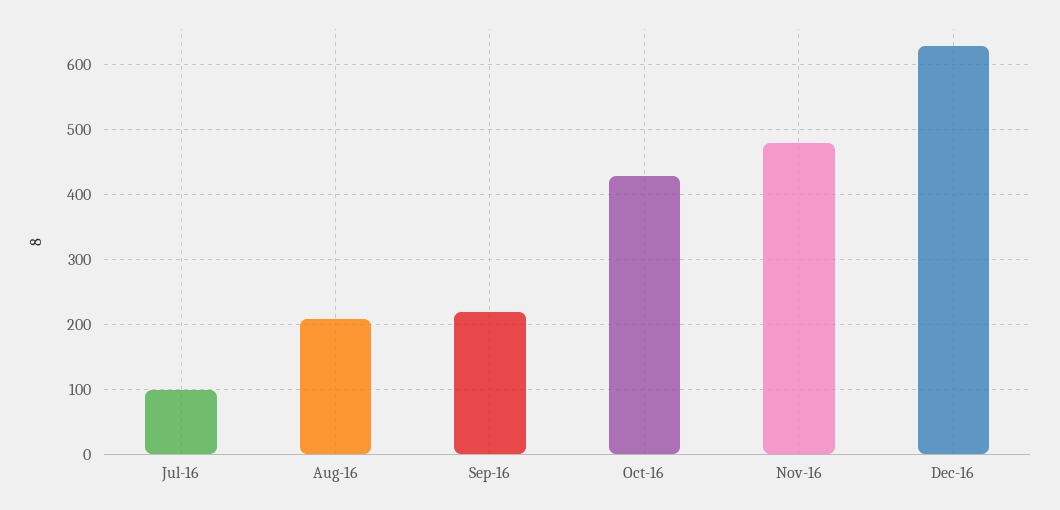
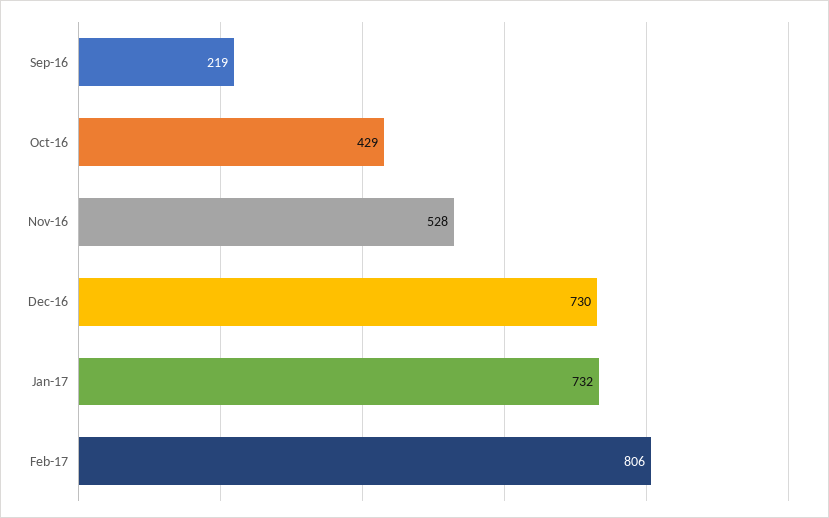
Jul-16: 100 -> none
Aug-16: 210 -> none
Nov-16: 480 -> 528
Dec-16: 630 -> 730
Jan-17: none -> 732
Feb-17: none -> 806

